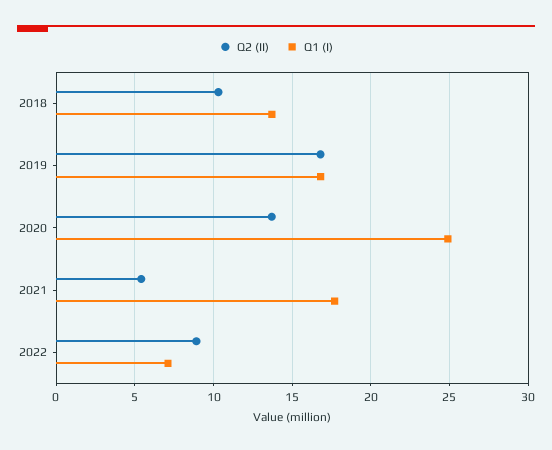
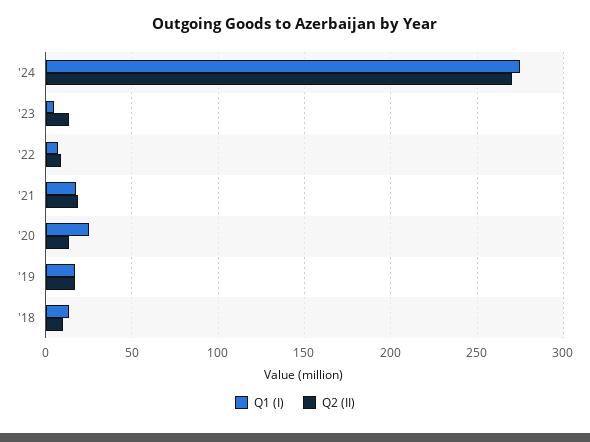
Q2 (II), 2021: 5.5 -> 20
Q1 (I), '24: none -> 275
Q2 (II), '24: none -> 270
Q1 (I), '23: none -> 5
Q2 (II), '23: none -> 15

